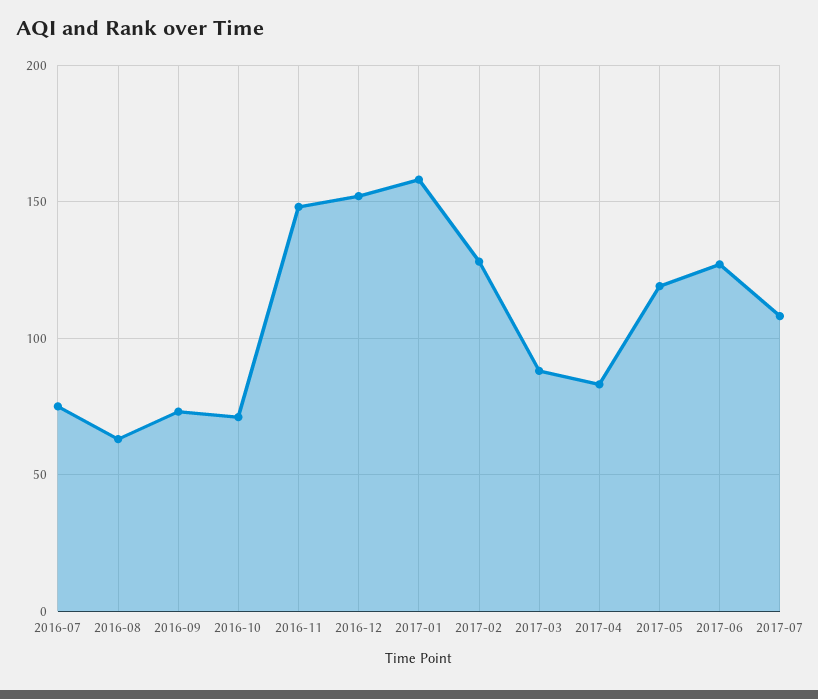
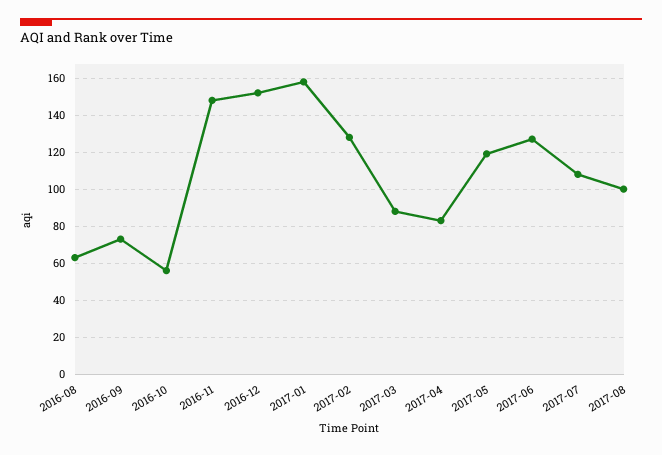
2016-07: 75 -> none
2016-10: 70 -> 55
2017-08: none -> 100

